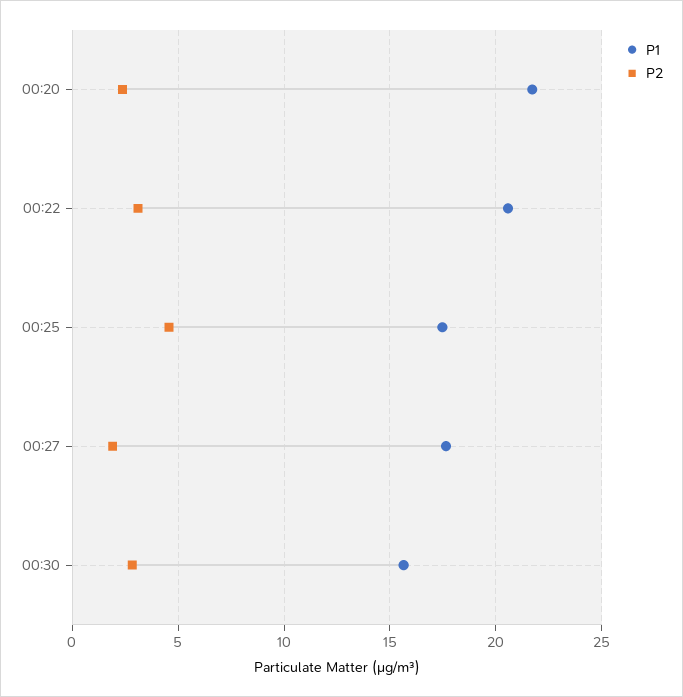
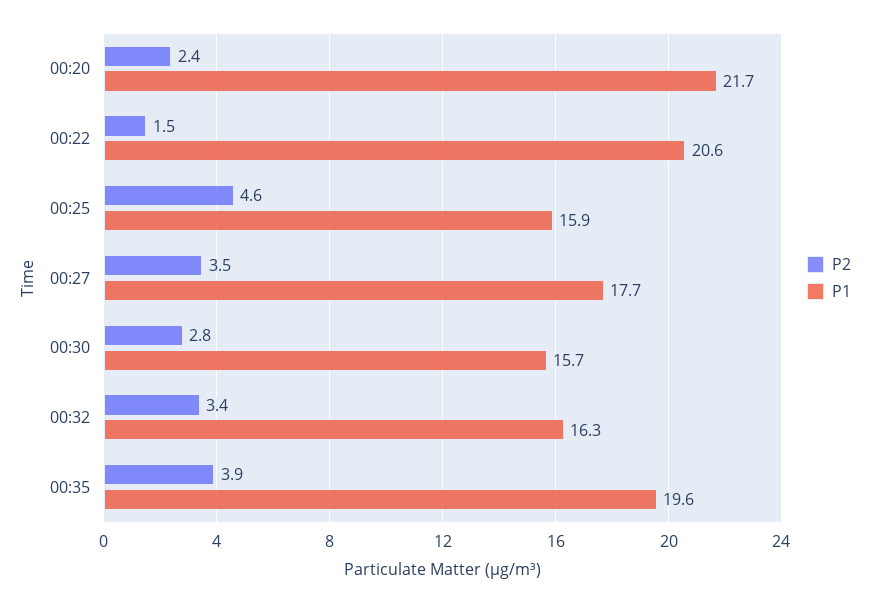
P2, 00:22: 3 -> 1.5
P1, 00:25: 17.5 -> 15.9
P2, 00:27: 2 -> 3.5
P2, 00:32: none -> 3.4
P1, 00:32: none -> 16.3
P2, 00:35: none -> 3.9
P1, 00:35: none -> 19.6

